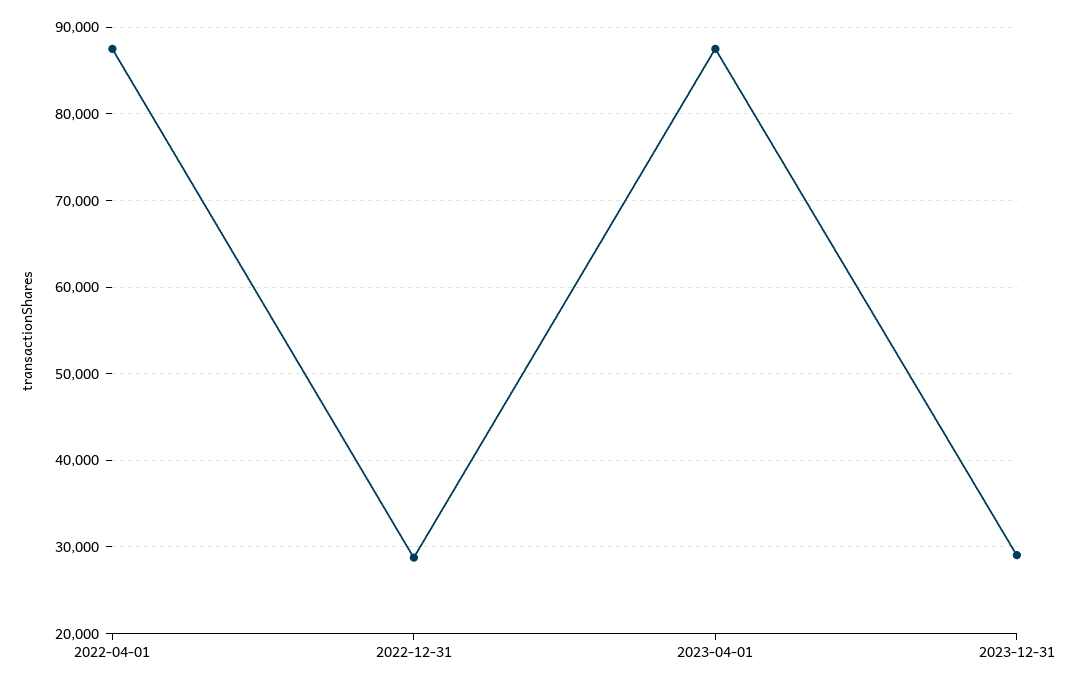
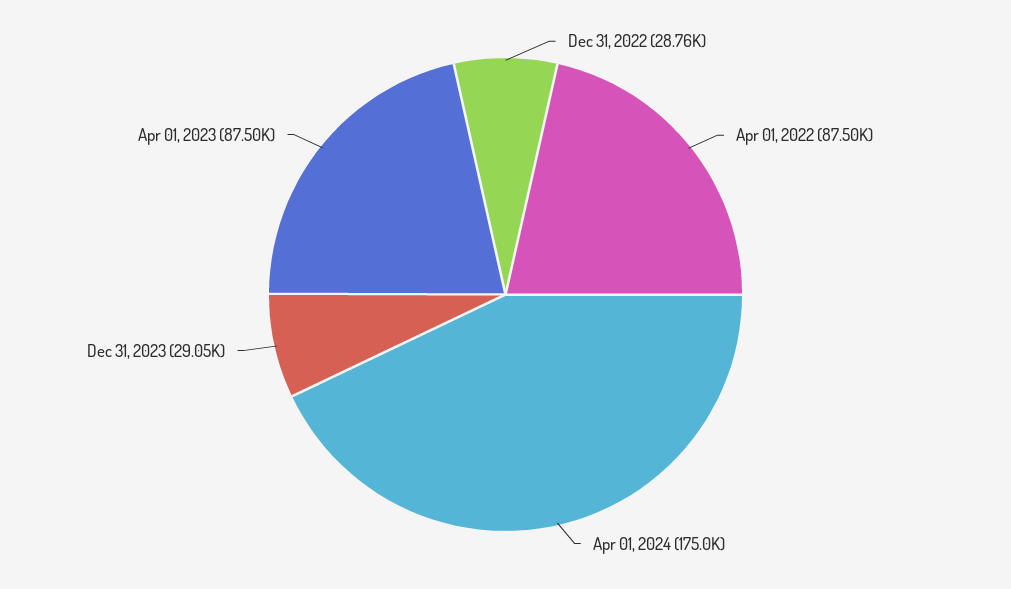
Apr 01, 2024: none -> 175000

